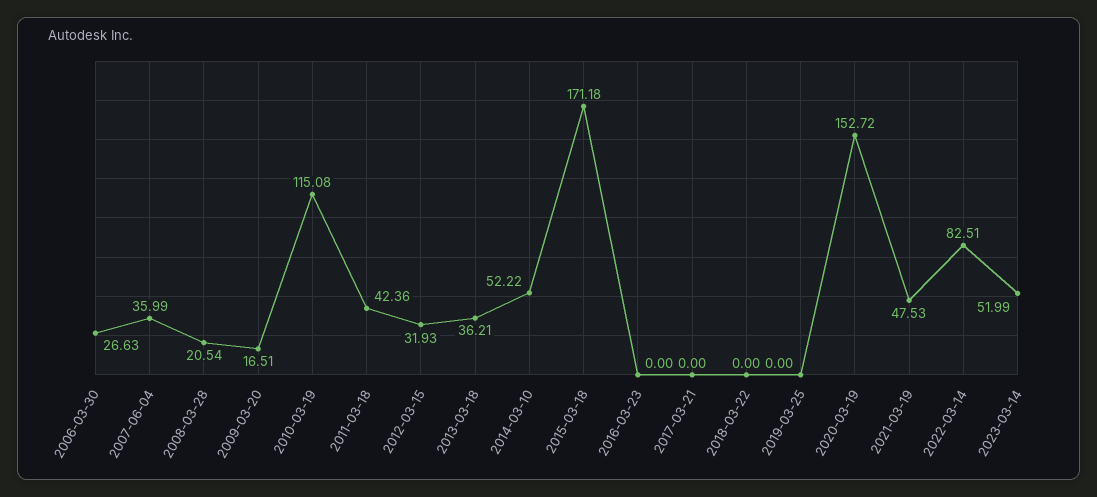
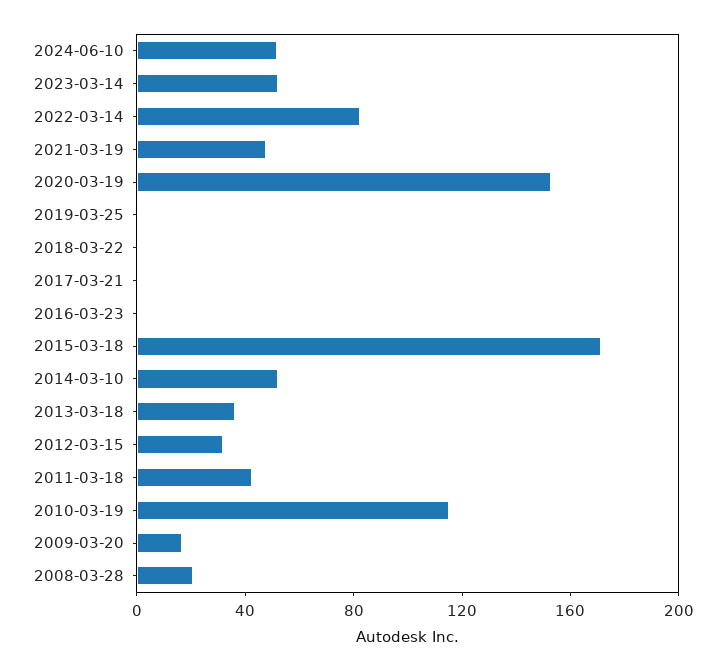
2006-03-30: 26.63 -> none
2007-06-04: 35.99 -> none
2024-06-10: none -> 50

